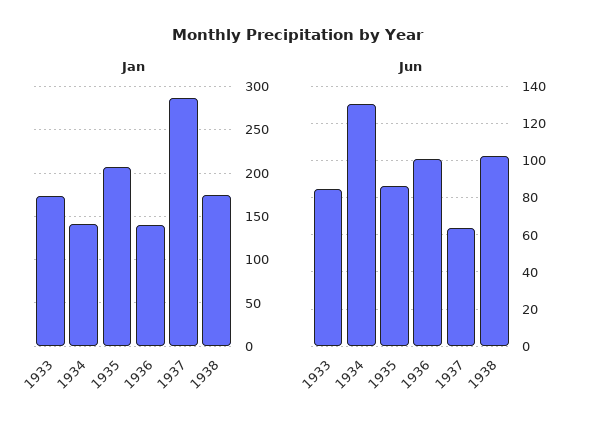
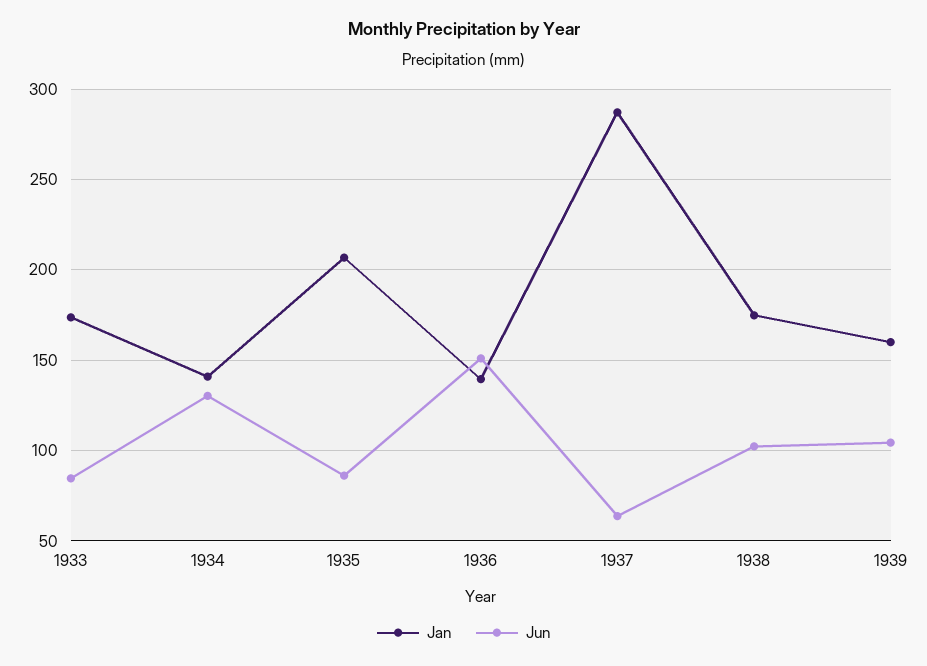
Jun, 1936: 100 -> 150
Jan, 1939: none -> 160
Jun, 1939: none -> 105

